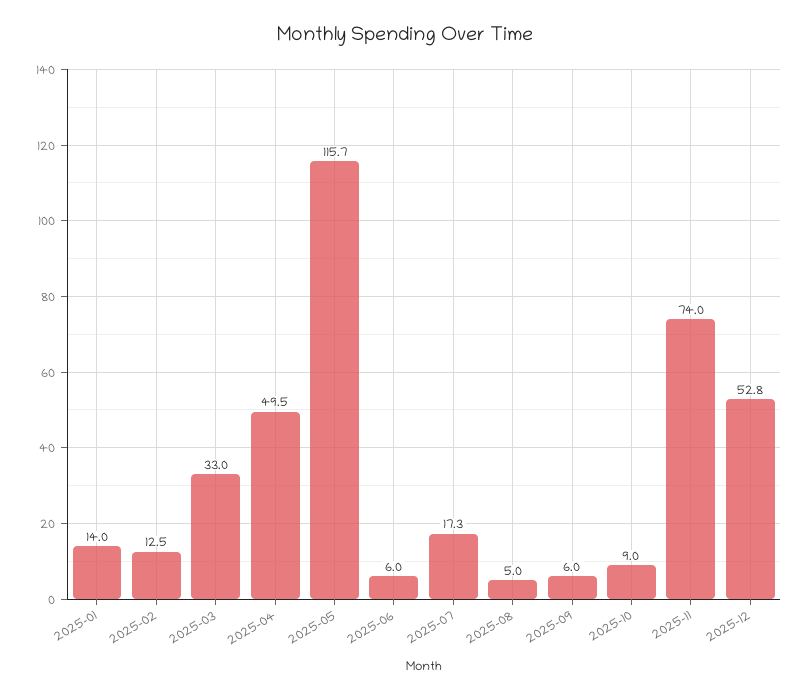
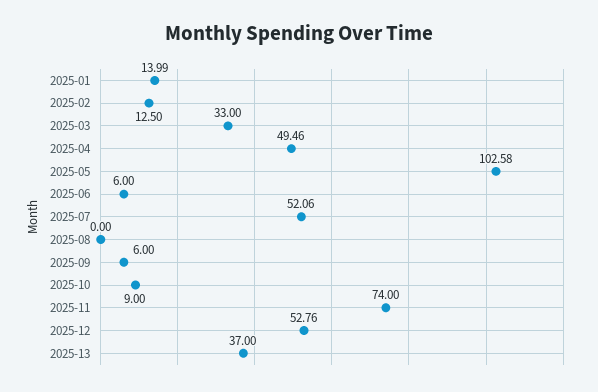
2025-05: 115.7 -> 102.58
2025-07: 17.3 -> 52.06
2025-08: 5 -> 0
2025-13: none -> 37

